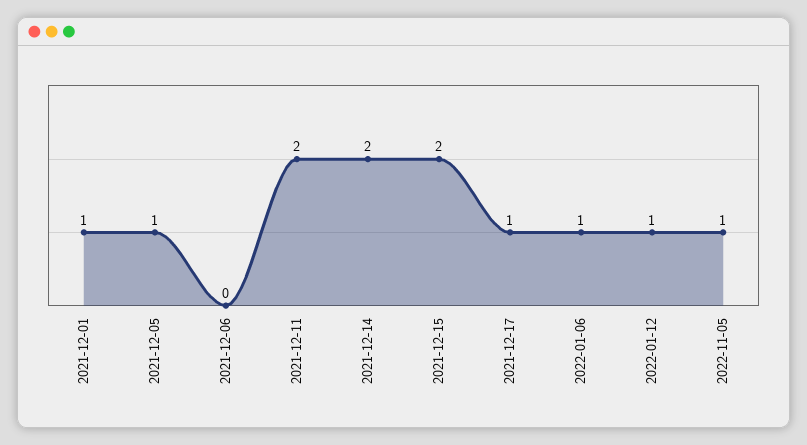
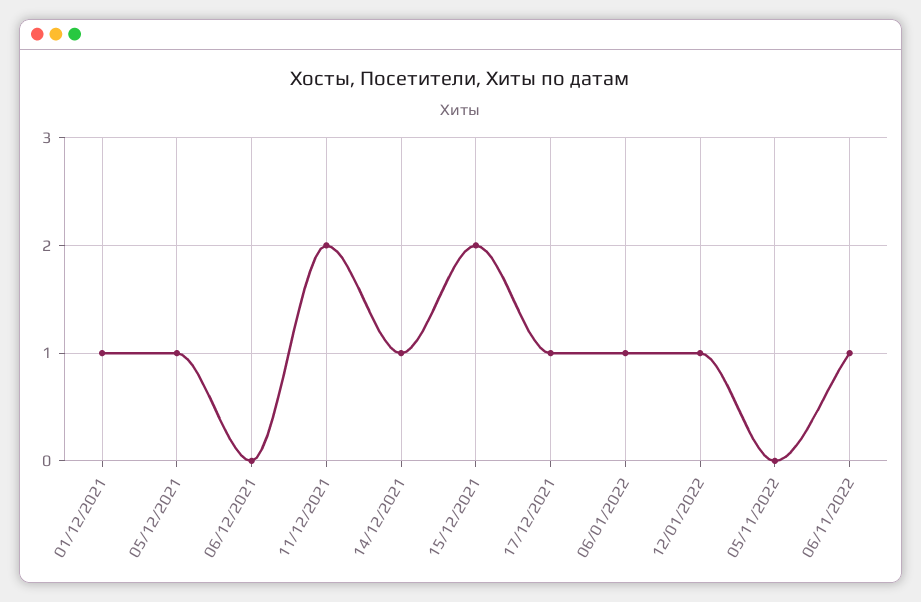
2021-12-14: 2 -> 1
2022-11-05: 1 -> 0
06/11/2022: none -> 1

